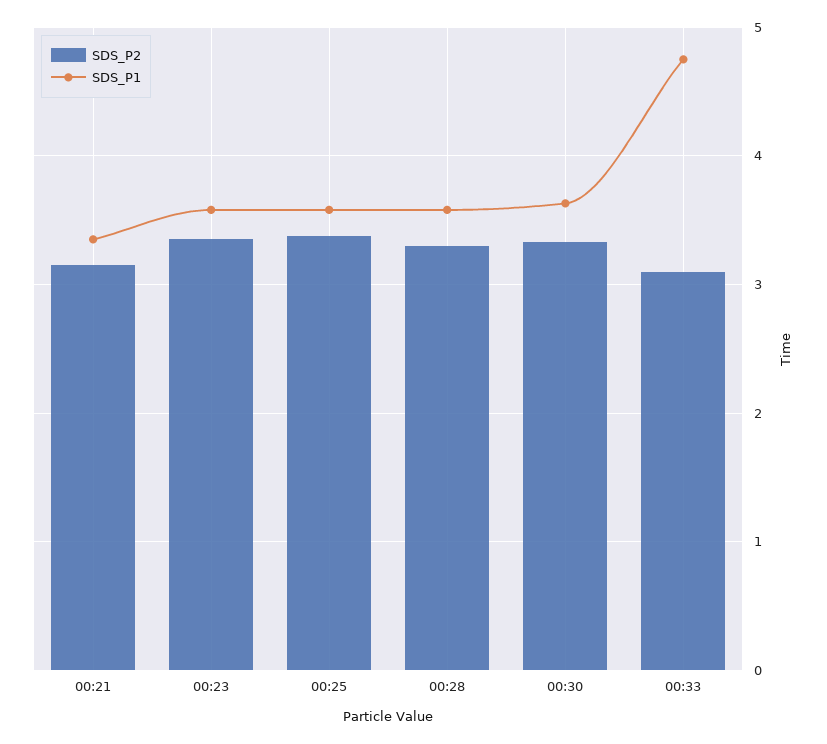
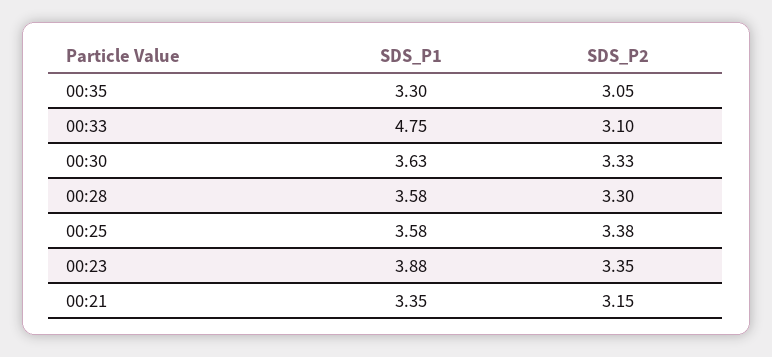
SDS_P1, 00:23: 3.6 -> 3.88
SDS_P1, 00:35: none -> 3.3
SDS_P2, 00:35: none -> 3.05

